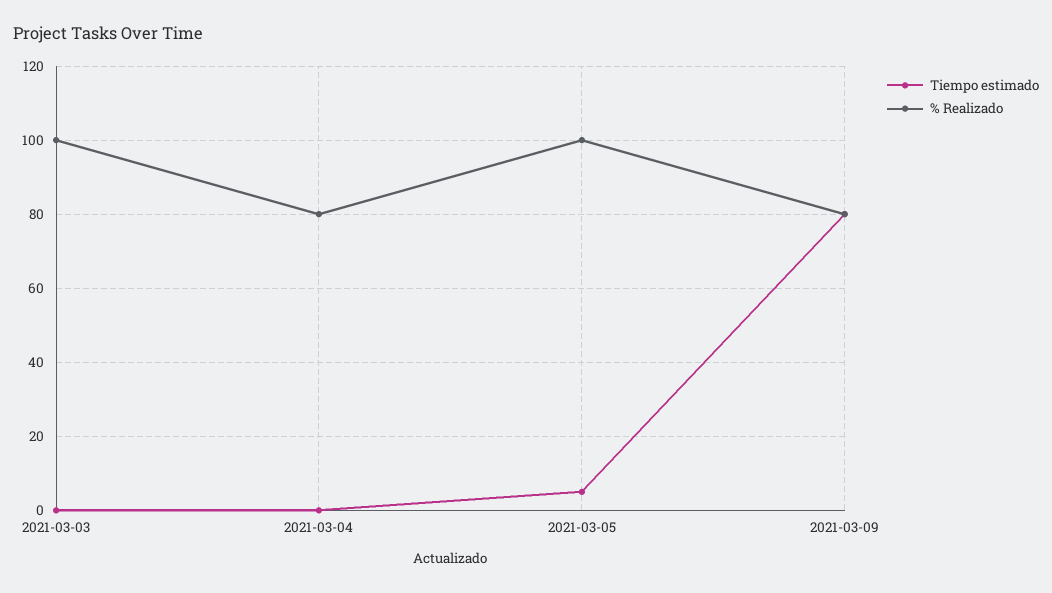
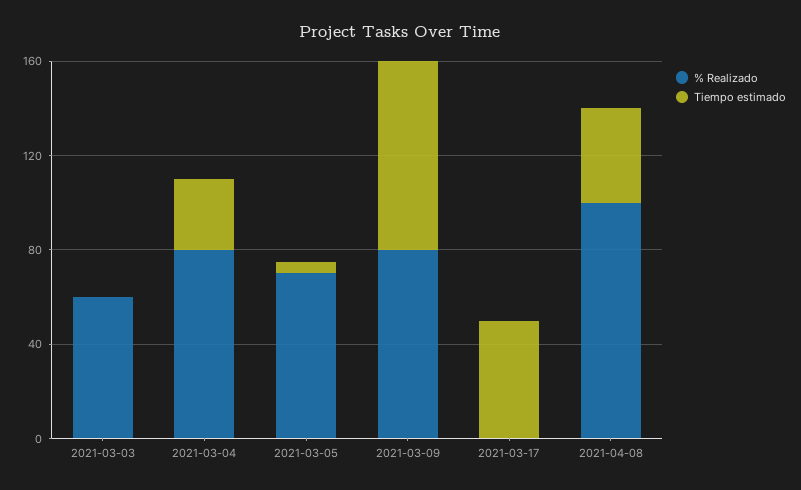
% Realizado, 2021-03-03: 100 -> 60
Tiempo estimado, 2021-03-04: 0 -> 30
% Realizado, 2021-03-05: 100 -> 70
% Realizado, 2021-03-17: none -> 0
Tiempo estimado, 2021-03-17: none -> 50
% Realizado, 2021-04-08: none -> 100
Tiempo estimado, 2021-04-08: none -> 40

